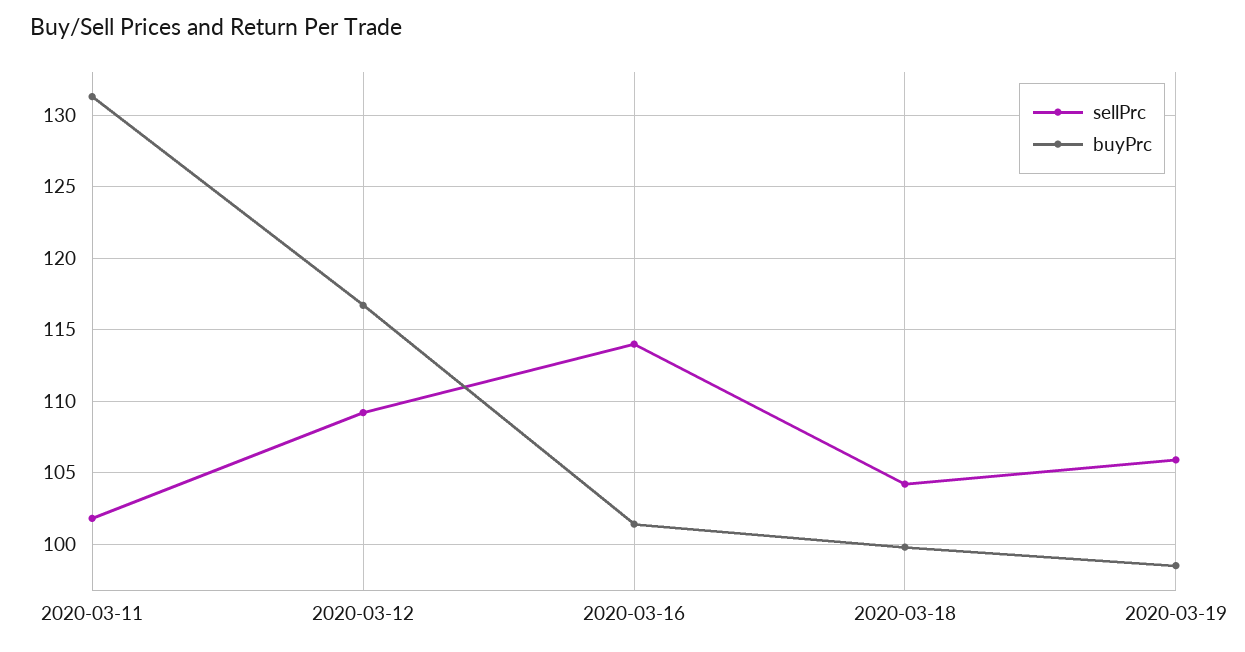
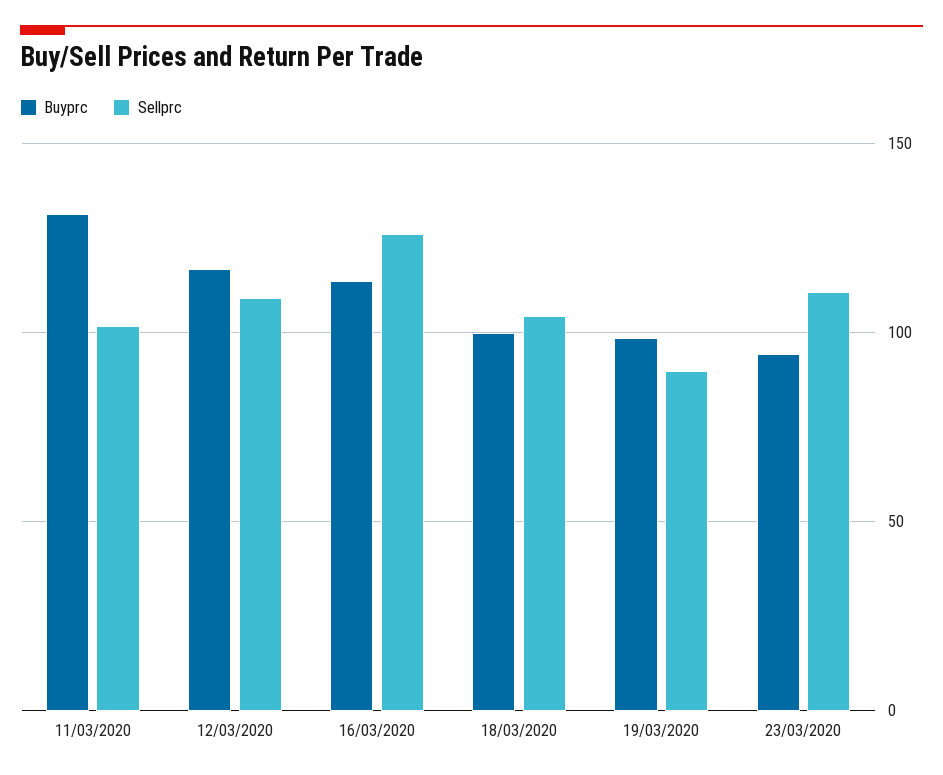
sellPrc, 2020-03-16: 114 -> 125
buyPrc, 2020-03-16: 101.5 -> 115
sellPrc, 2020-03-19: 106 -> 90
buyPrc, 23/03/2020: none -> 95
sellPrc, 23/03/2020: none -> 110

